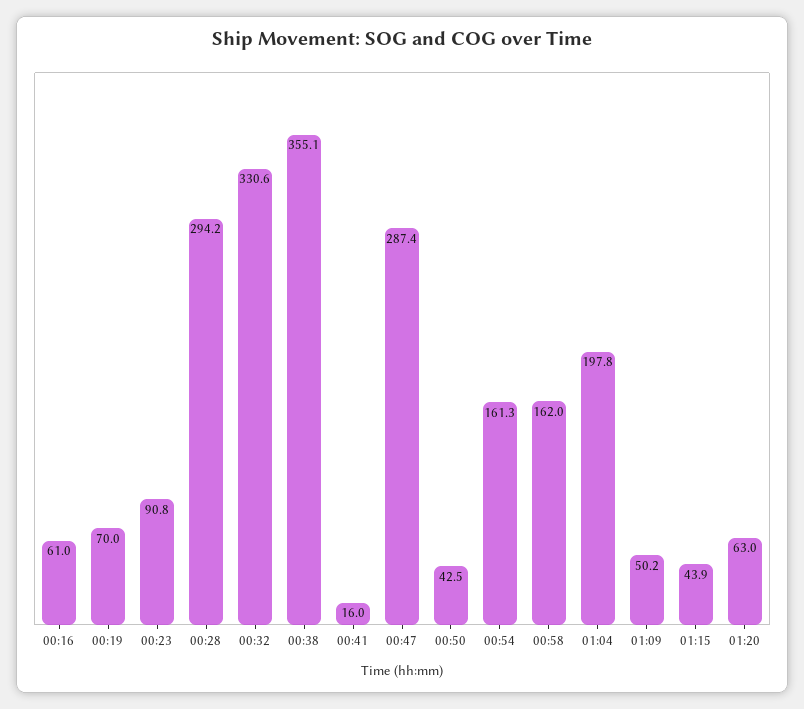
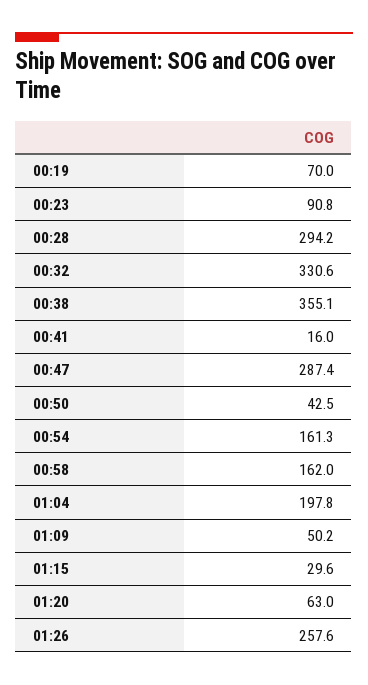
00:16: 61 -> none
01:15: 43.9 -> 29.6
01:26: none -> 257.6

